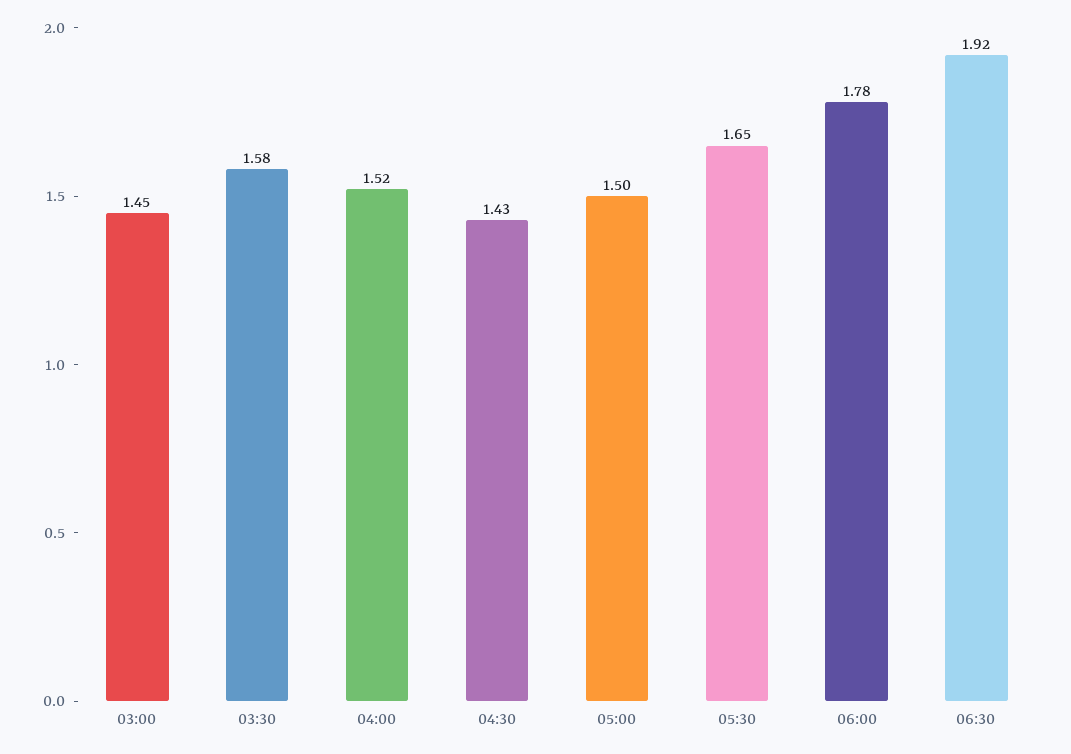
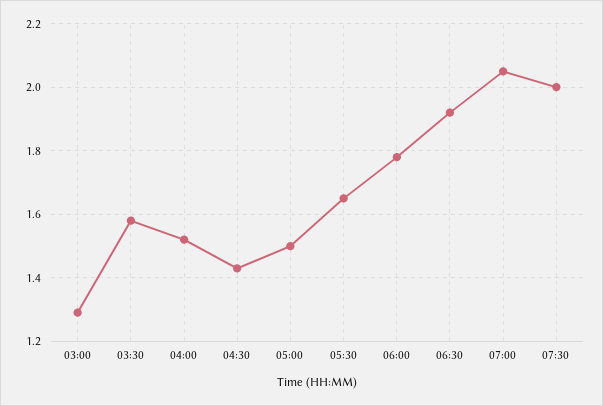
03:00: 1.45 -> 1.3
07:00: none -> 2.05
07:30: none -> 2

